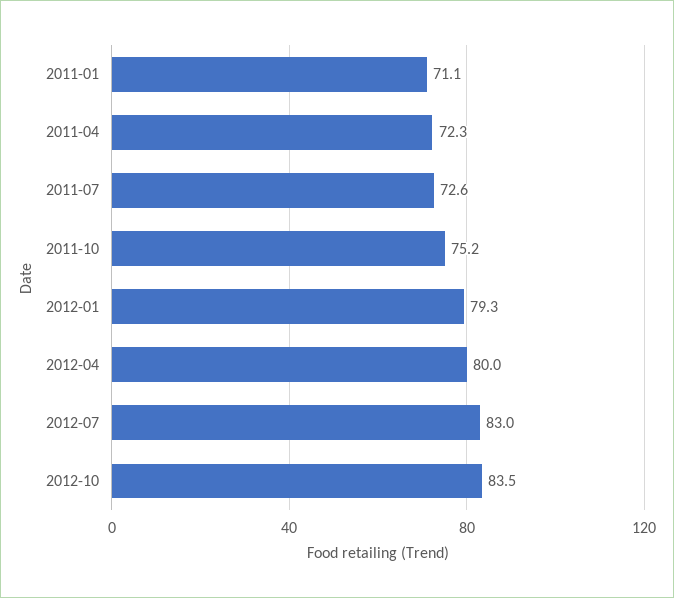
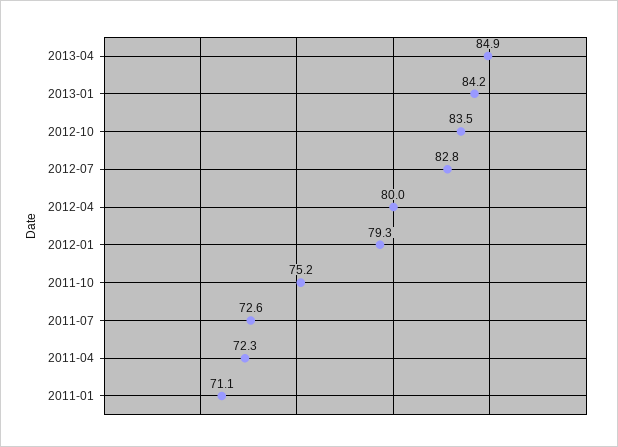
2012-07: 83 -> 82.8
2013-04: none -> 84.9
2013-01: none -> 84.2

